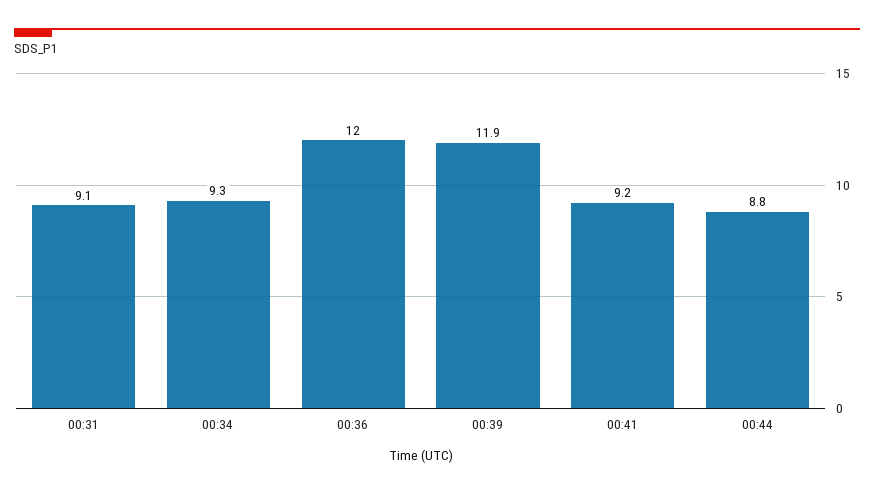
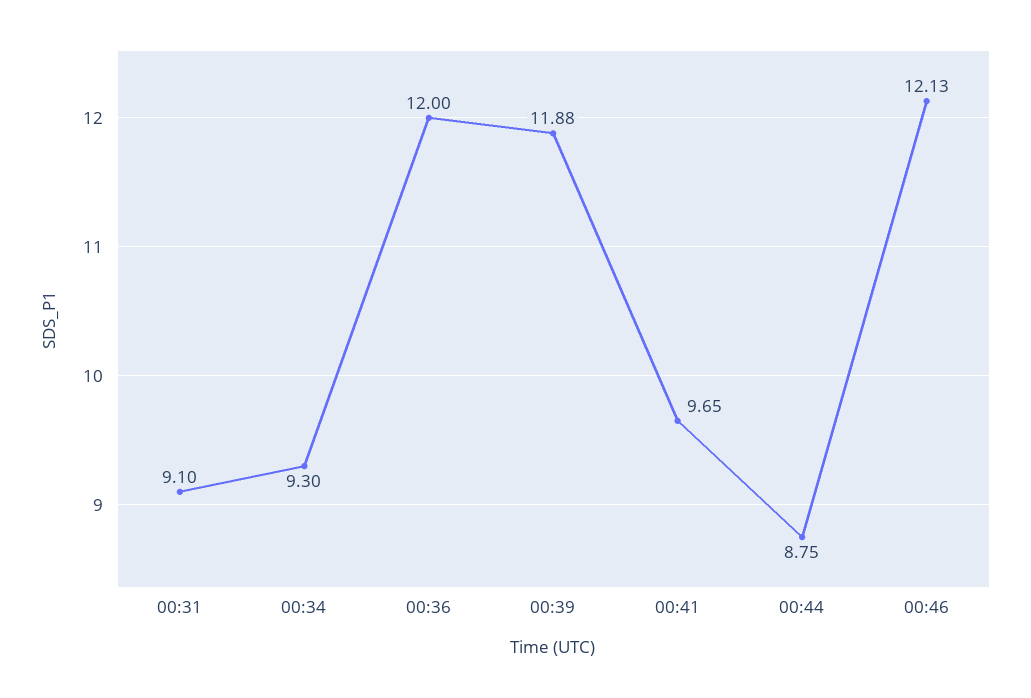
00:41: 9.2 -> 9.65
00:46: none -> 12.13

